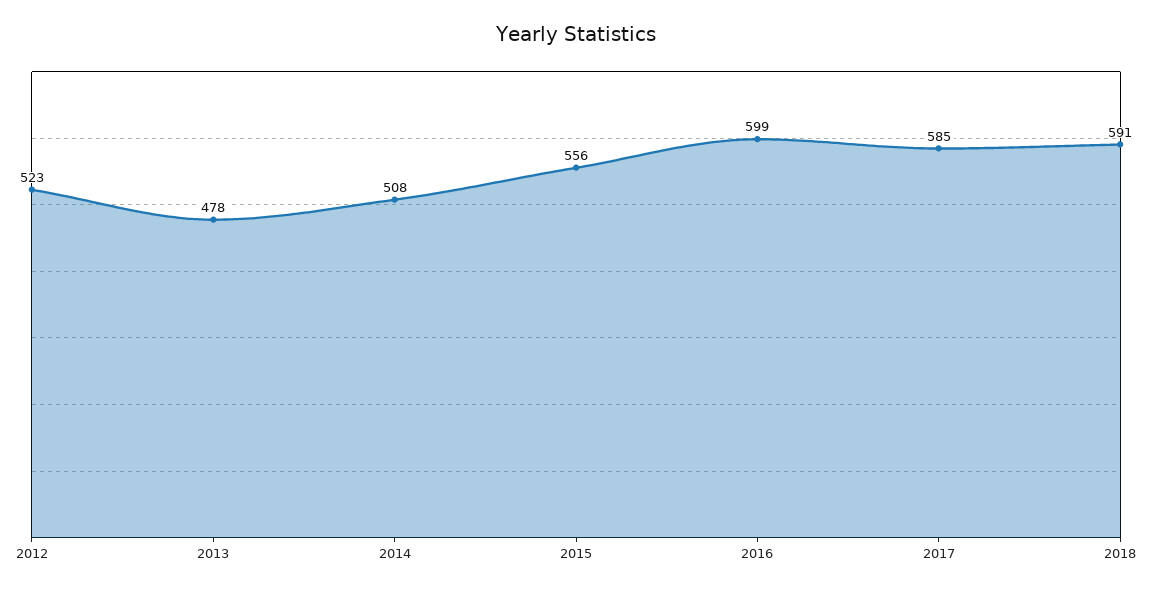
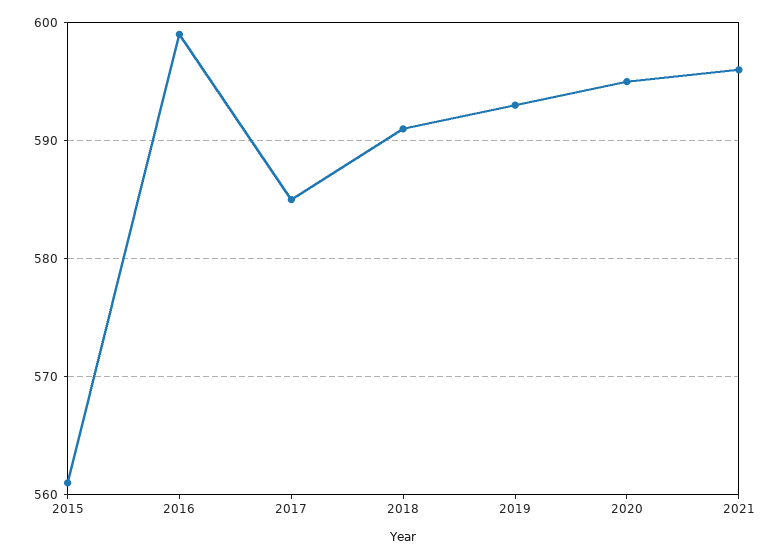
2012: 523 -> none
2013: 478 -> none
2014: 508 -> none
2015: 556 -> 561
2019: none -> 593
2020: none -> 595
2021: none -> 596

